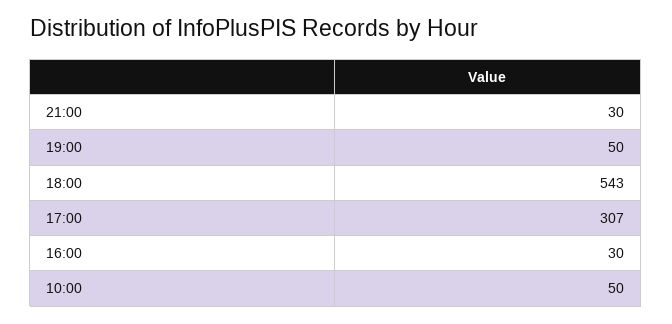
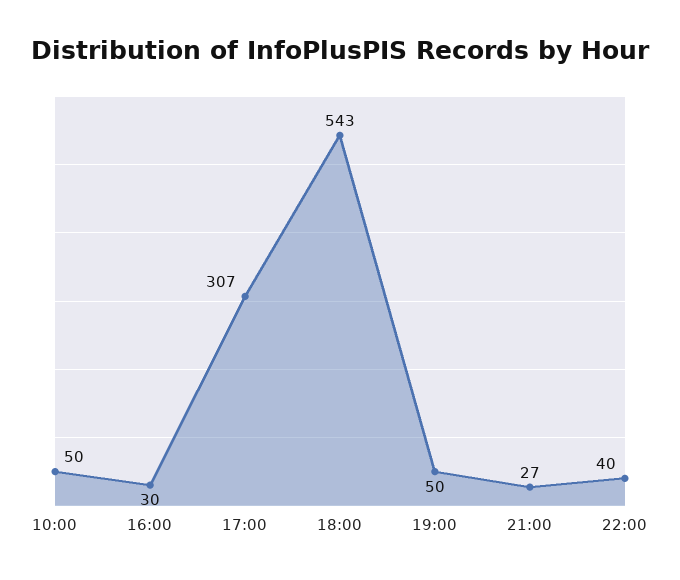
21:00: 30 -> 27
22:00: none -> 40

